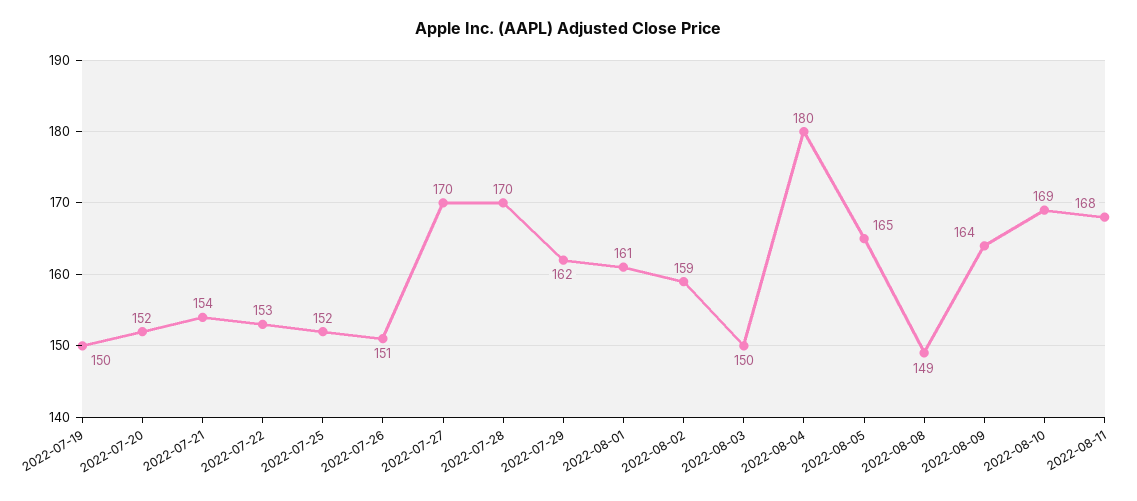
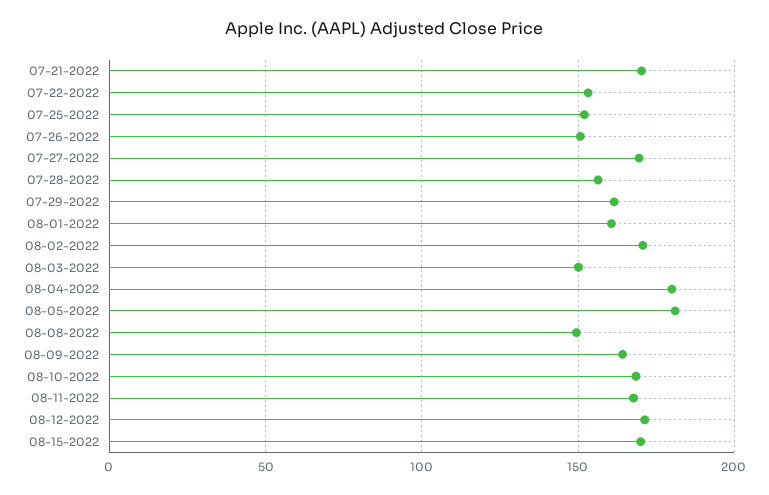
2022-07-19: 150 -> none
2022-07-20: 152 -> none
2022-07-21: 154 -> 170
2022-07-28: 170 -> 155
2022-08-02: 159 -> 170
2022-08-05: 165 -> 180
08-12-2022: none -> 170
08-15-2022: none -> 170

